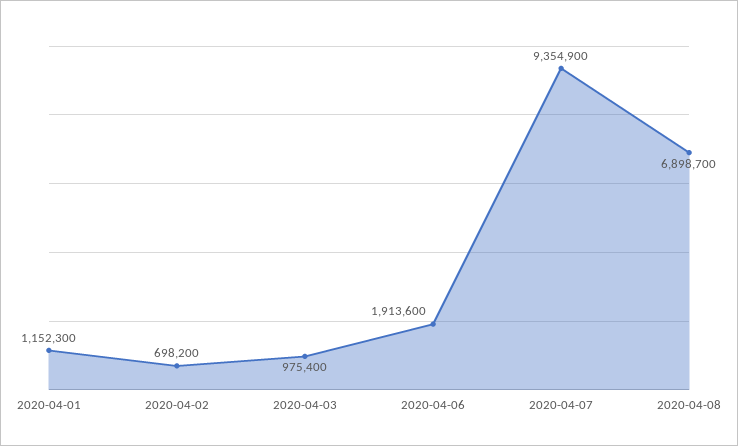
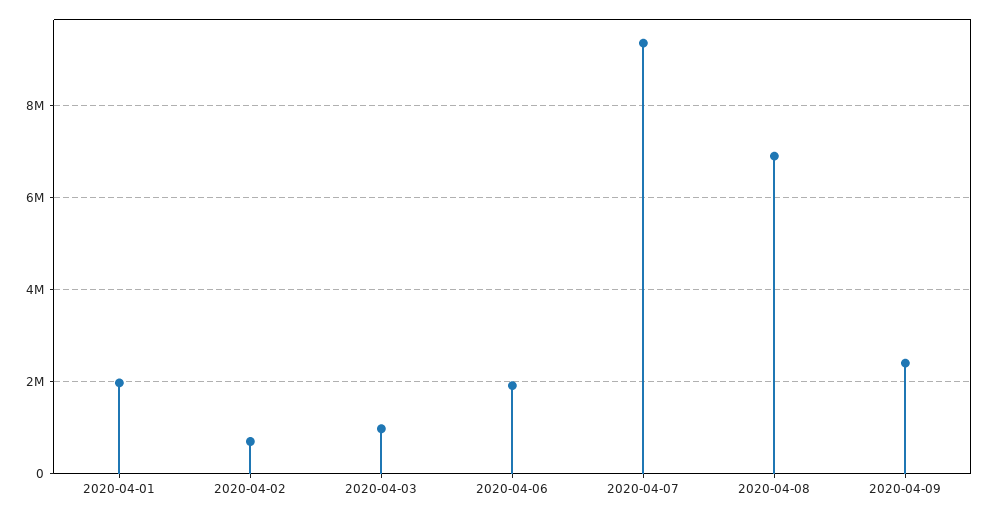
2020-04-01: 1152300 -> 2000000
2020-04-09: none -> 2400000

